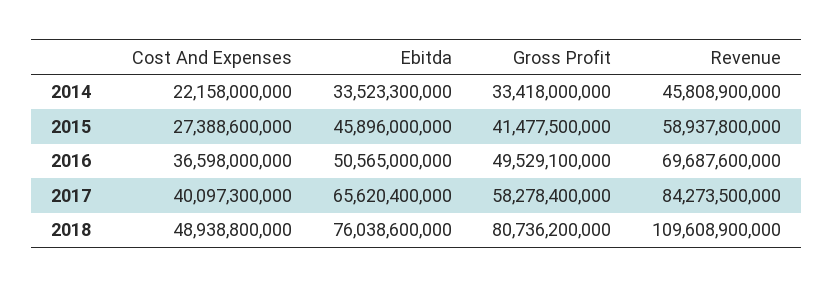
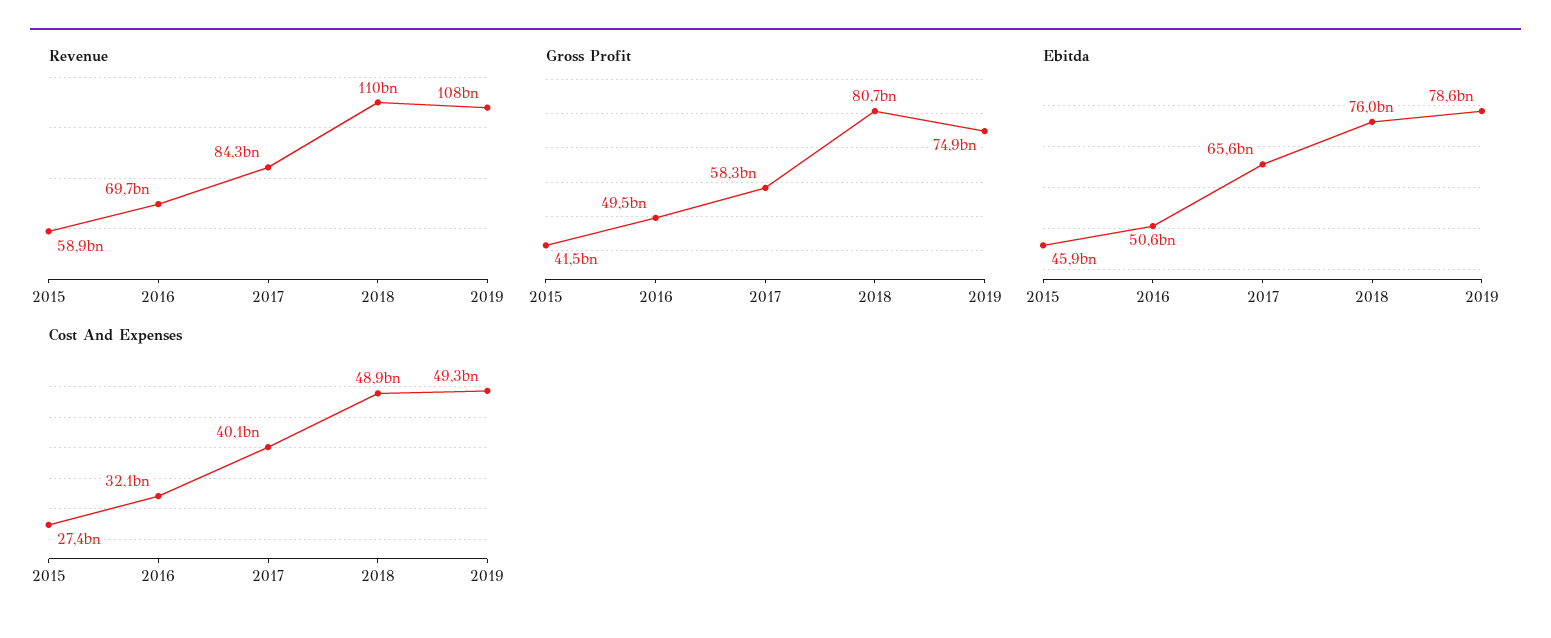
Cost And Expenses, 2014: 22158000000 -> none
Ebitda, 2014: 33523300000 -> none
Gross Profit, 2014: 33418000000 -> none
Revenue, 2014: 45808900000 -> none
Cost And Expenses, 2016: 36598000000 -> 32100000000
Revenue, 2019: none -> 108000000000
Gross Profit, 2019: none -> 74900000000
Ebitda, 2019: none -> 78600000000
Cost And Expenses, 2019: none -> 49300000000

